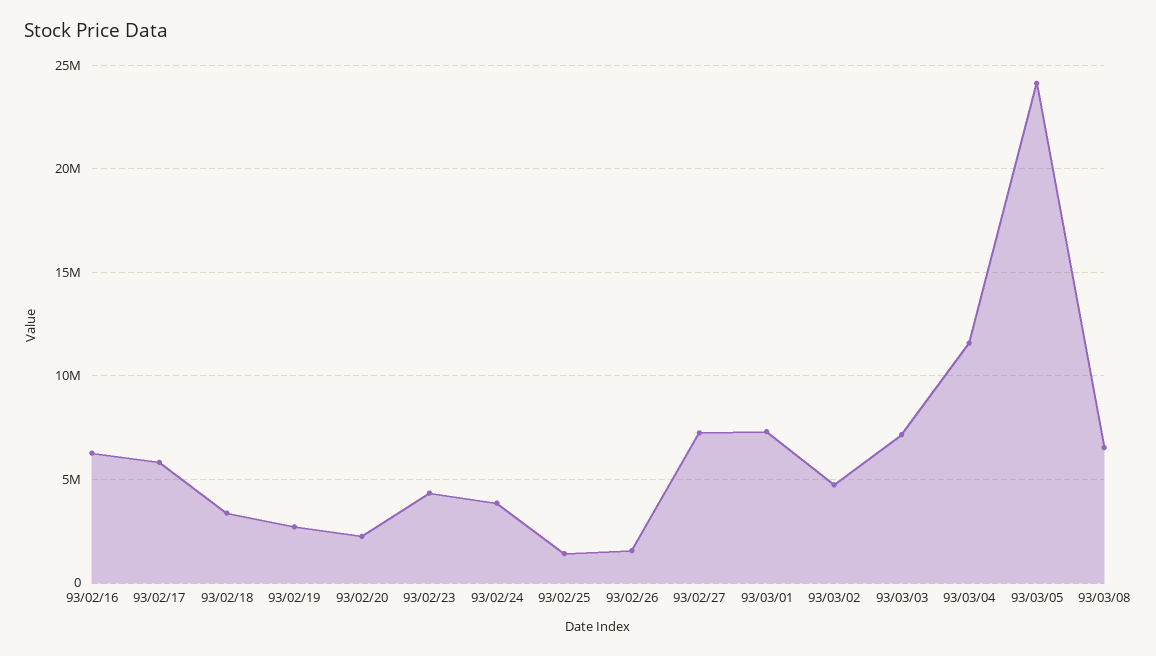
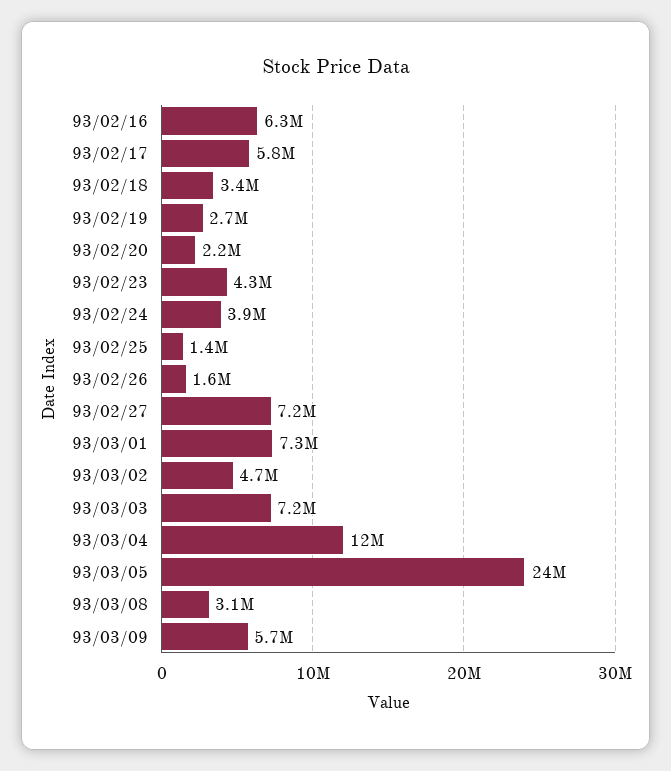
93/03/08: 6500000 -> 3100000
93/03/09: none -> 5700000

